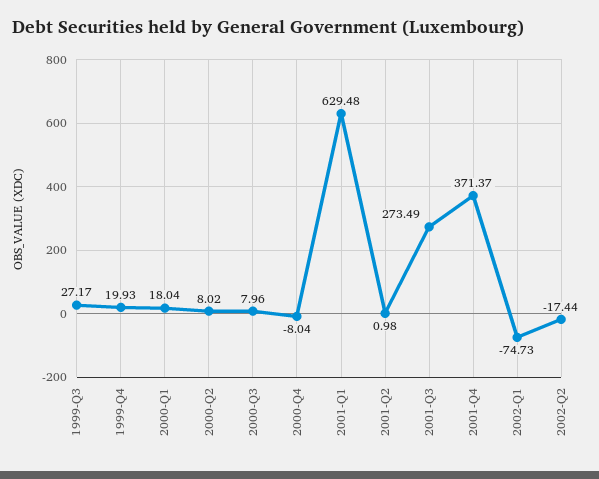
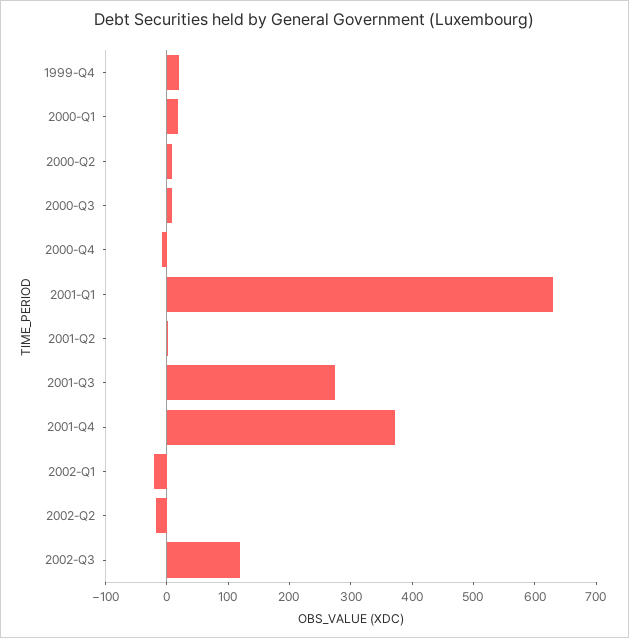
1999-Q3: 27.17 -> none
2002-Q1: -74.73 -> -20
2002-Q3: none -> 120

